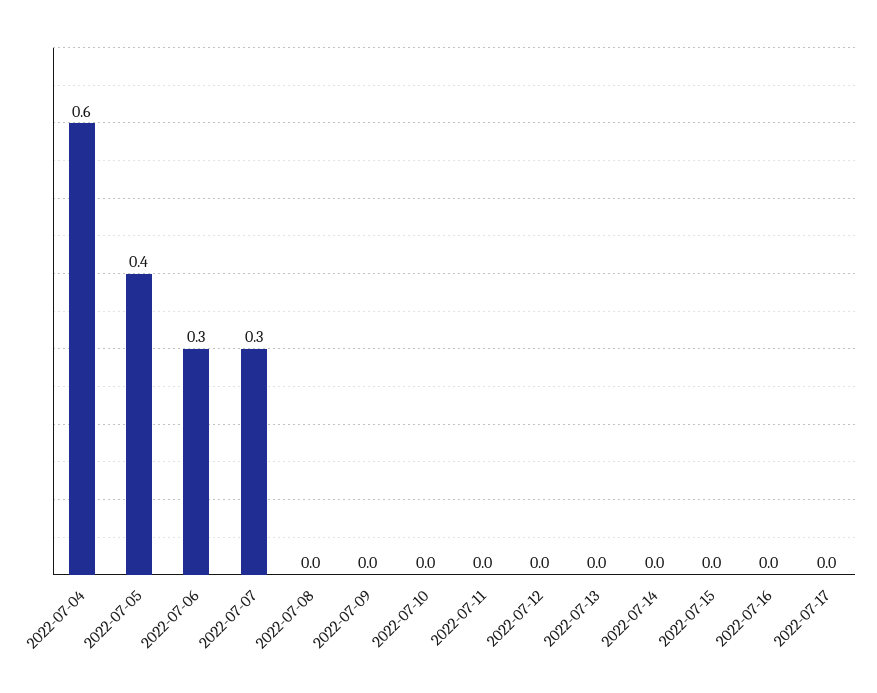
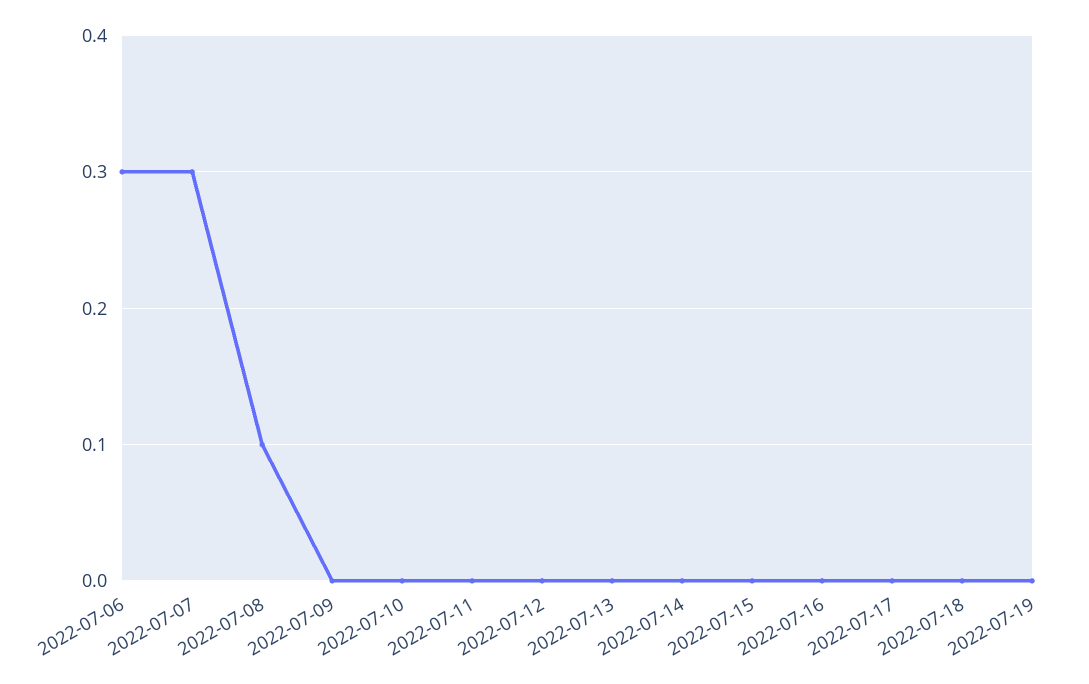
2022-07-04: 0.6 -> none
2022-07-05: 0.4 -> none
2022-07-08: 0 -> 0.1
2022-07-18: none -> 0
2022-07-19: none -> 0

